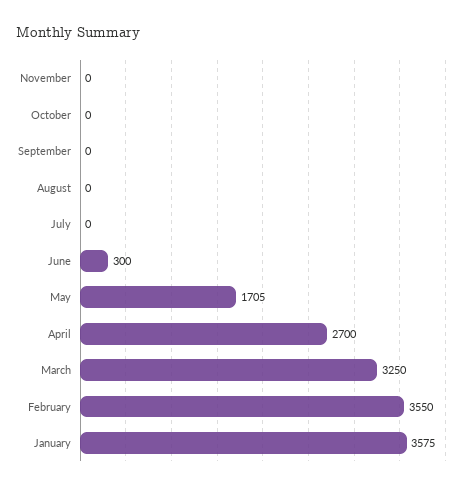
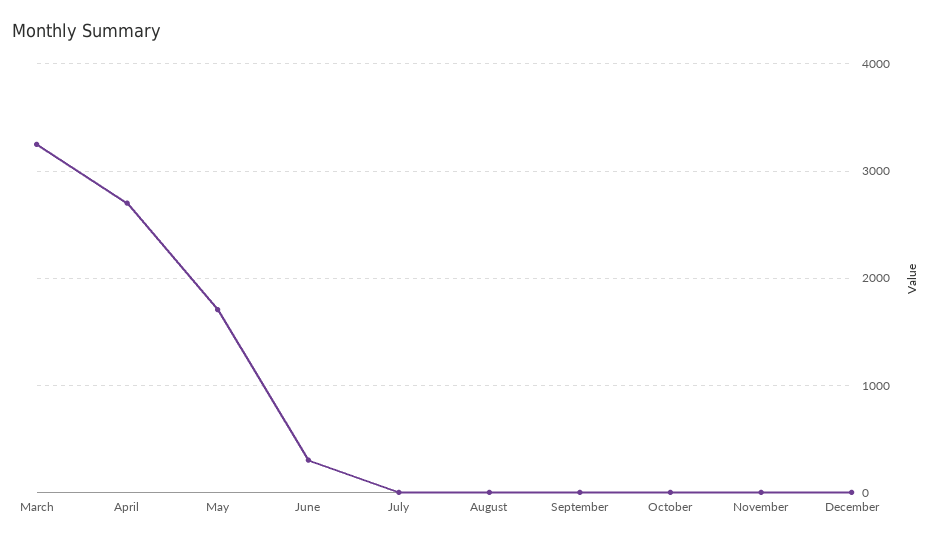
February: 3550 -> none
January: 3575 -> none
December: none -> 0

